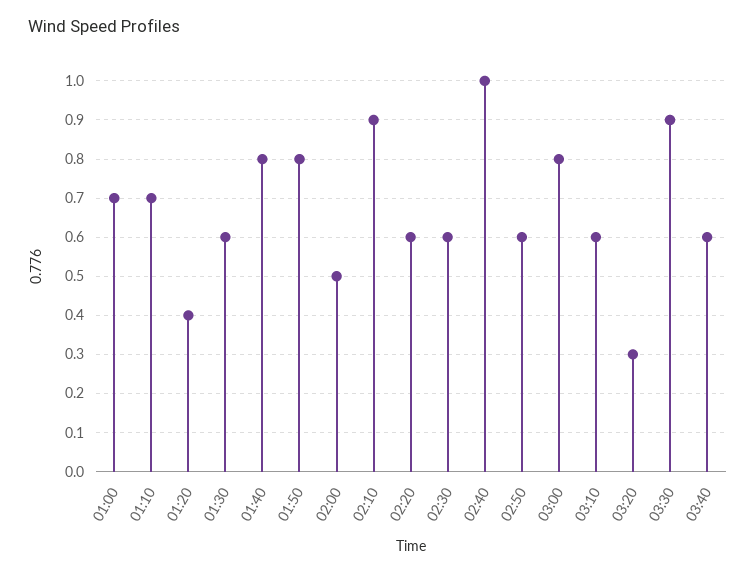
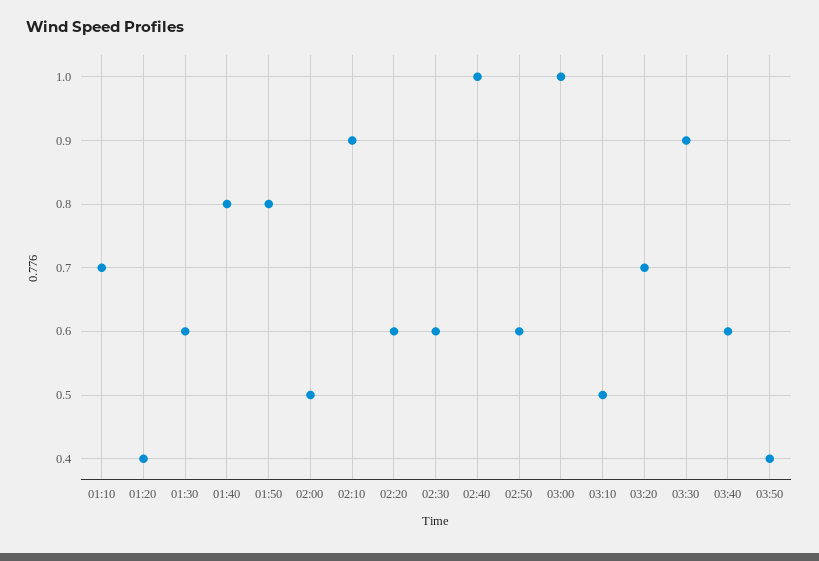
01:00: 0.7 -> none
03:00: 0.8 -> 1
03:10: 0.6 -> 0.5
03:20: 0.3 -> 0.7
03:50: none -> 0.4

